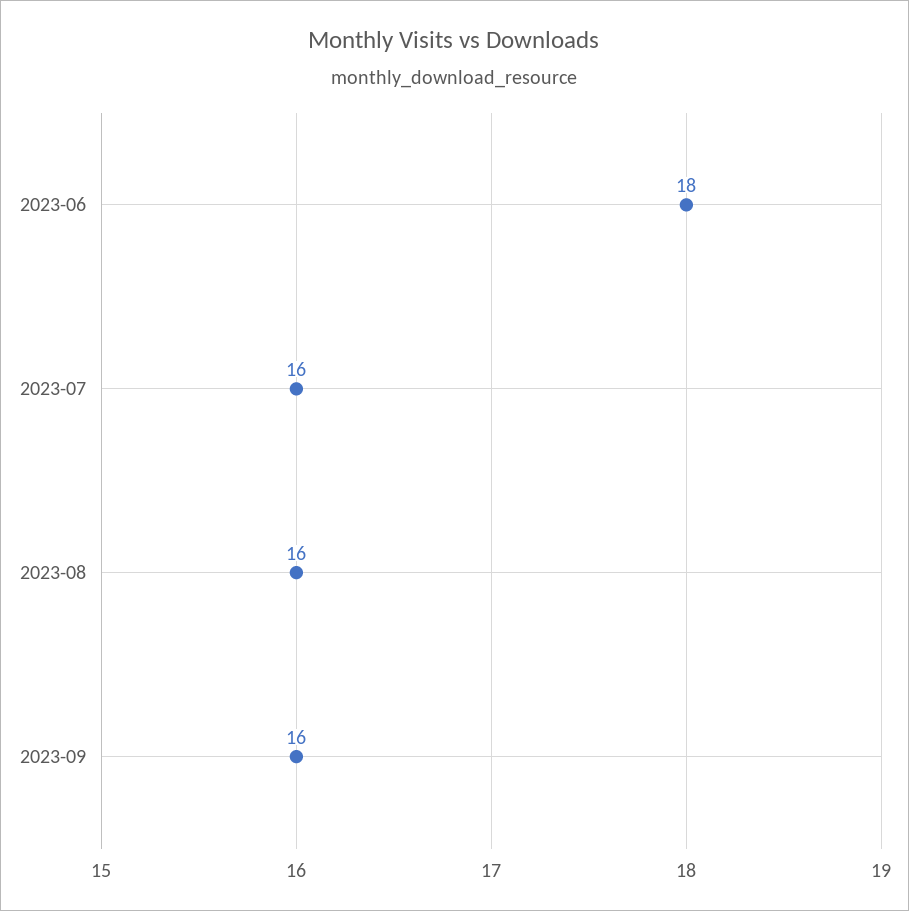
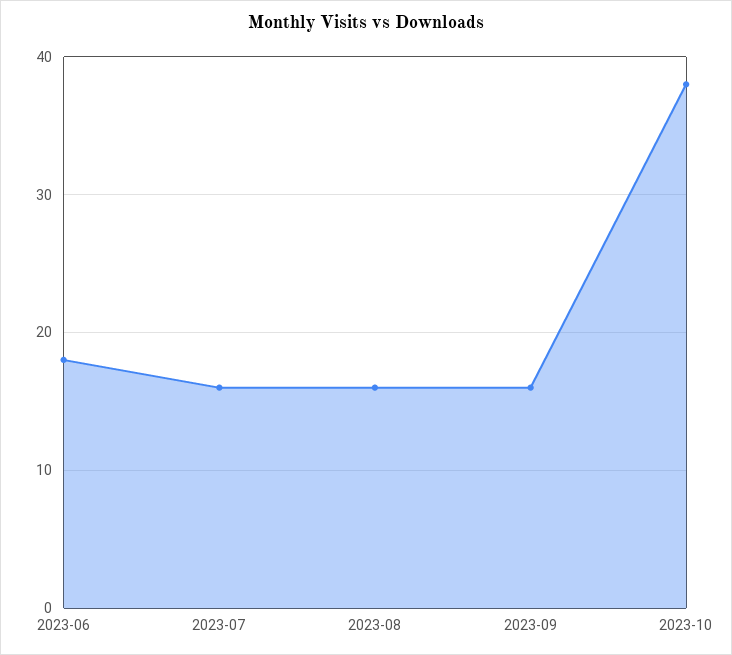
2023-10: none -> 38

